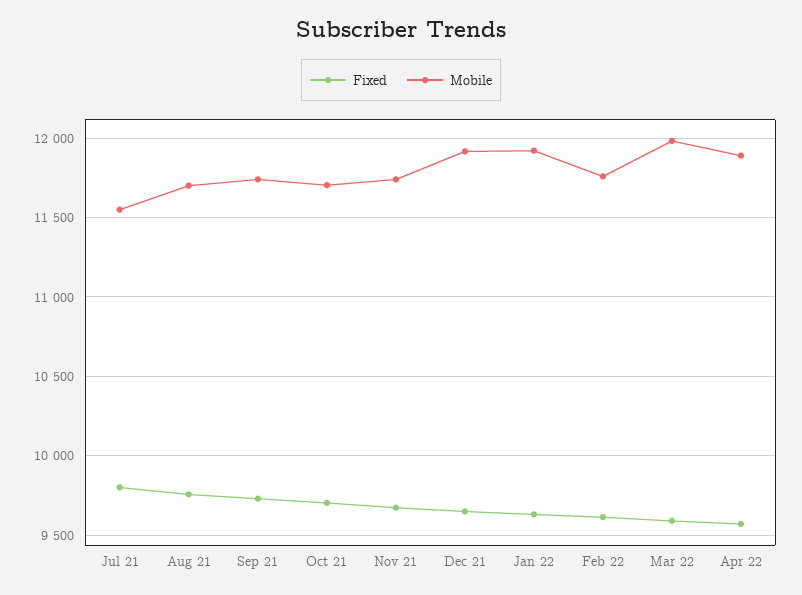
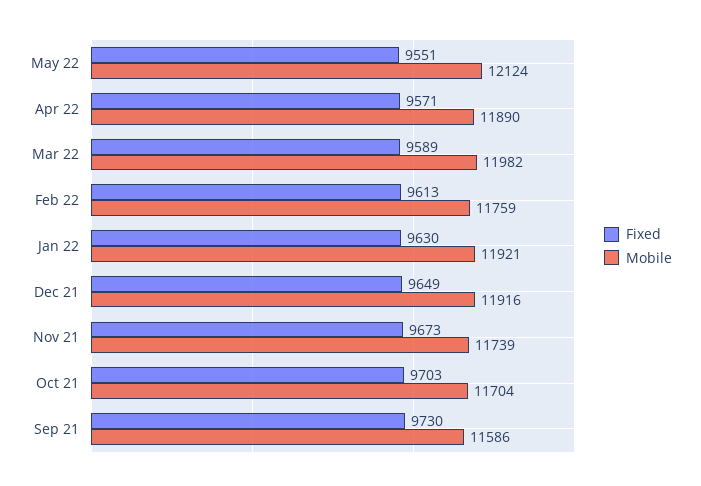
Fixed, Jul 21: 9800 -> none
Mobile, Jul 21: 11550 -> none
Fixed, Aug 21: 9750 -> none
Mobile, Aug 21: 11700 -> none
Mobile, Sep 21: 11750 -> 11586
Fixed, May 22: none -> 9551
Mobile, May 22: none -> 12124

